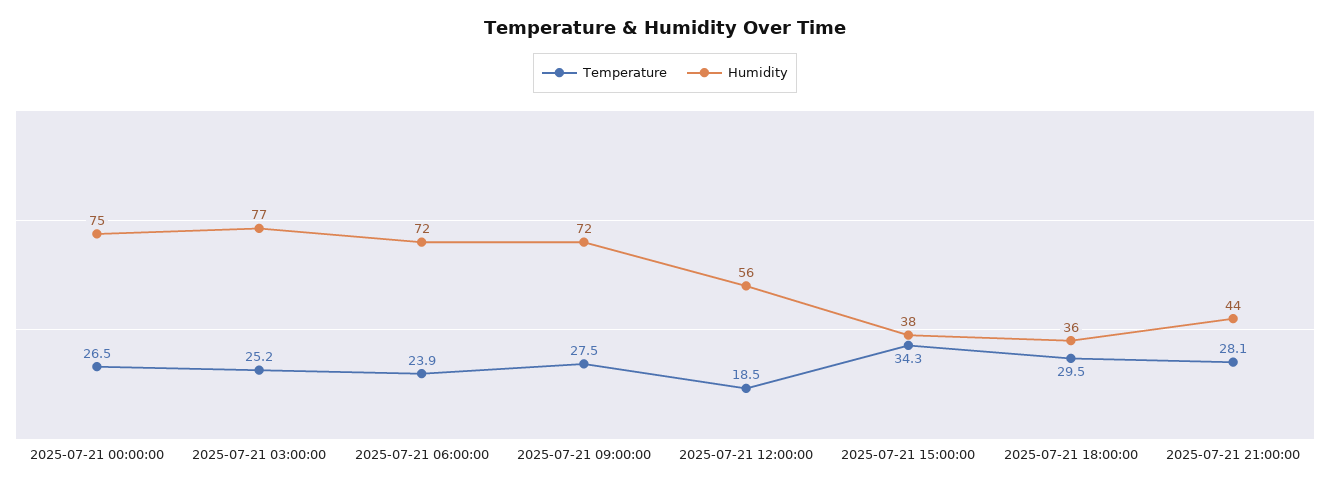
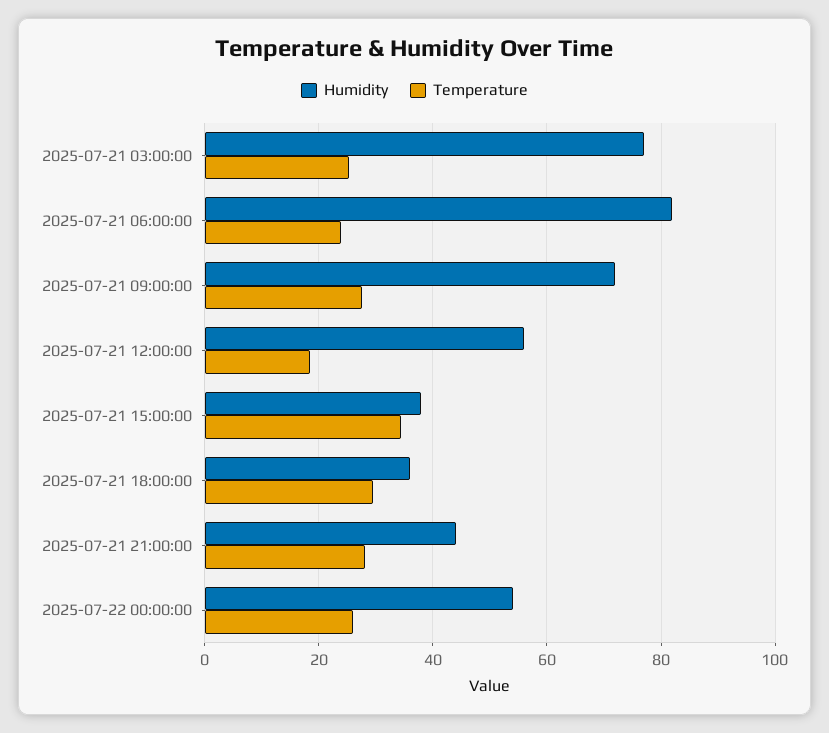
Temperature, 2025-07-21 00:00:00: 26.5 -> none
Humidity, 2025-07-21 00:00:00: 75 -> none
Humidity, 2025-07-21 06:00:00: 72 -> 82
Humidity, 2025-07-22 00:00:00: none -> 54
Temperature, 2025-07-22 00:00:00: none -> 26

